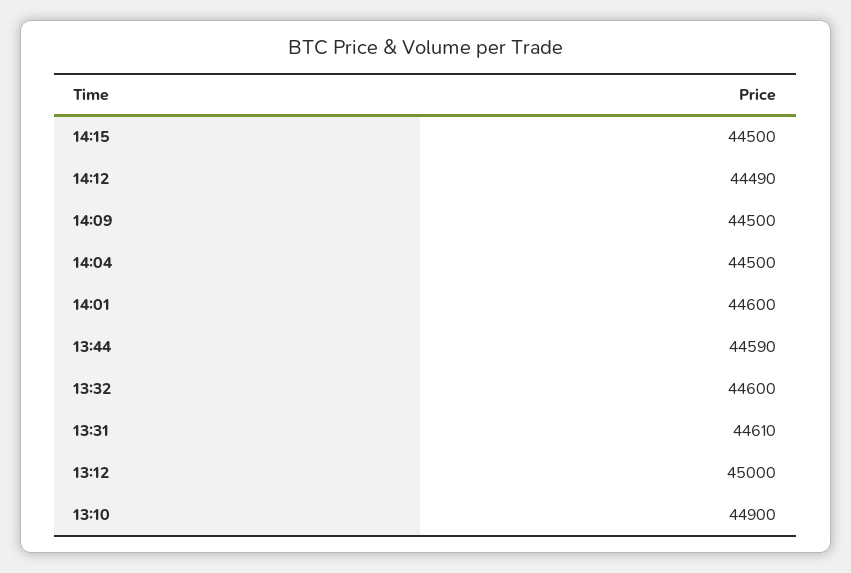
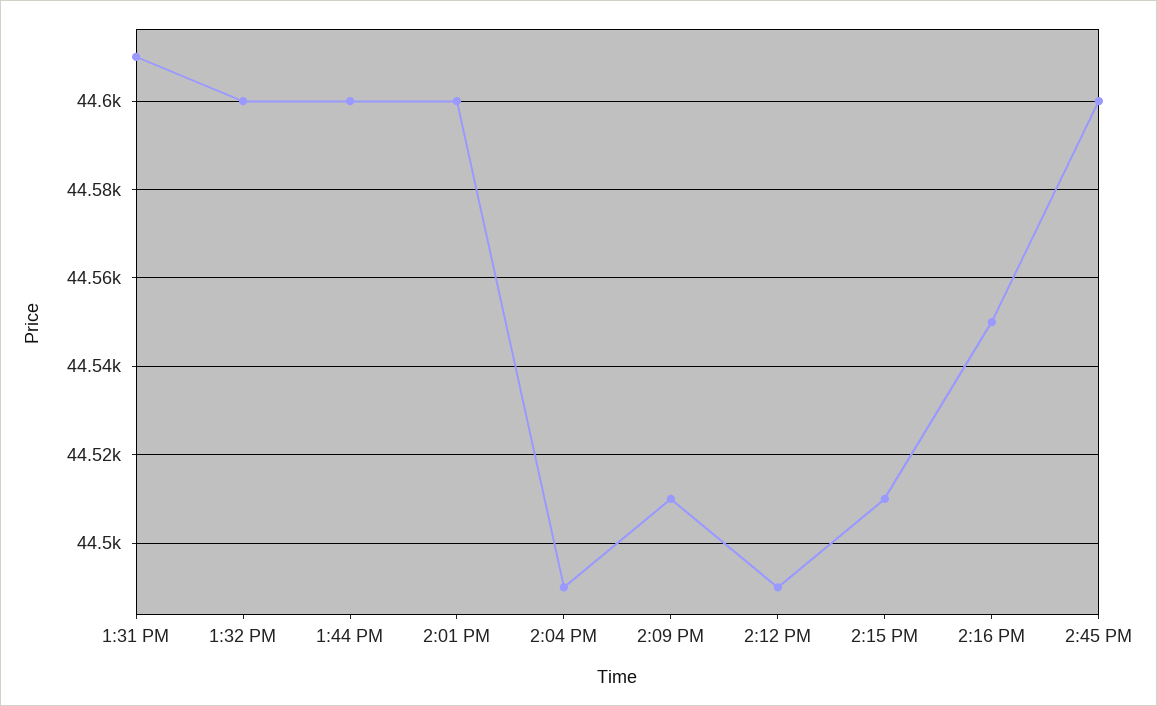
14:15: 44500 -> 44510
14:09: 44500 -> 44510
14:04: 44500 -> 44490
13:44: 44590 -> 44600
13:12: 45000 -> none
13:10: 44900 -> none
2:16 PM: none -> 44550
2:45 PM: none -> 44600

